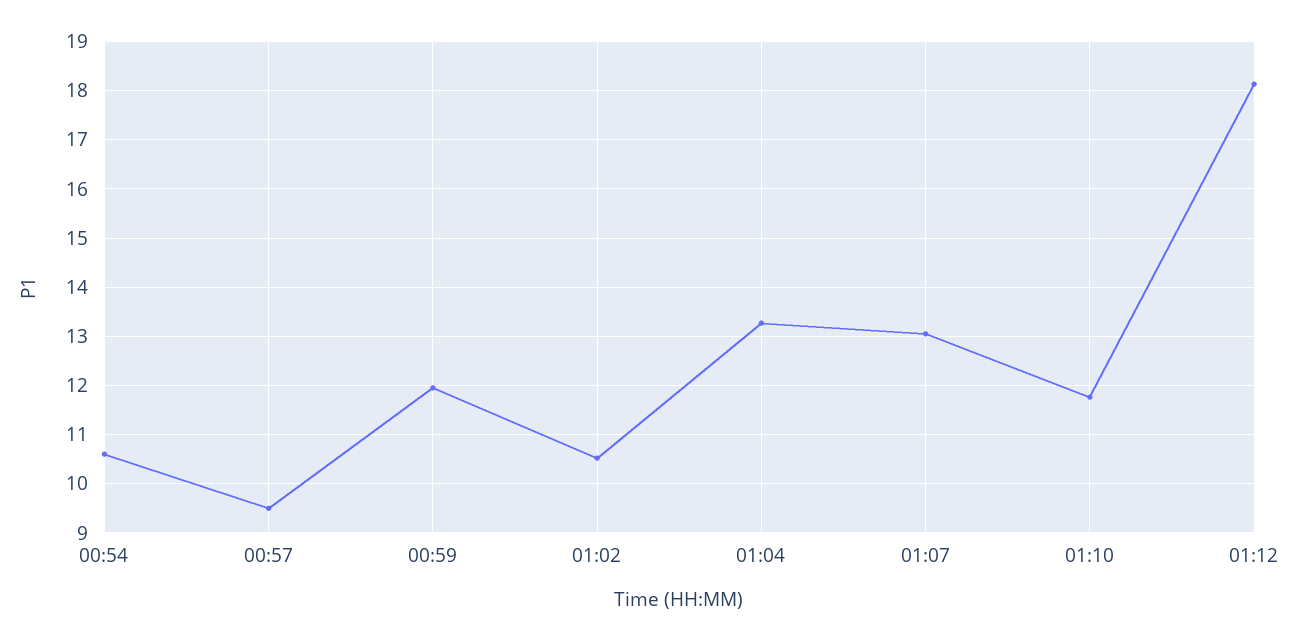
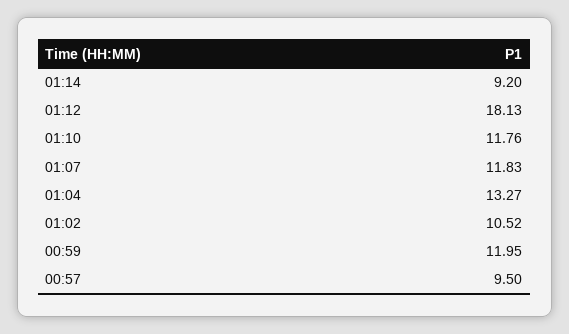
00:54: 10.6 -> none
01:07: 13 -> 11.83
01:14: none -> 9.2

